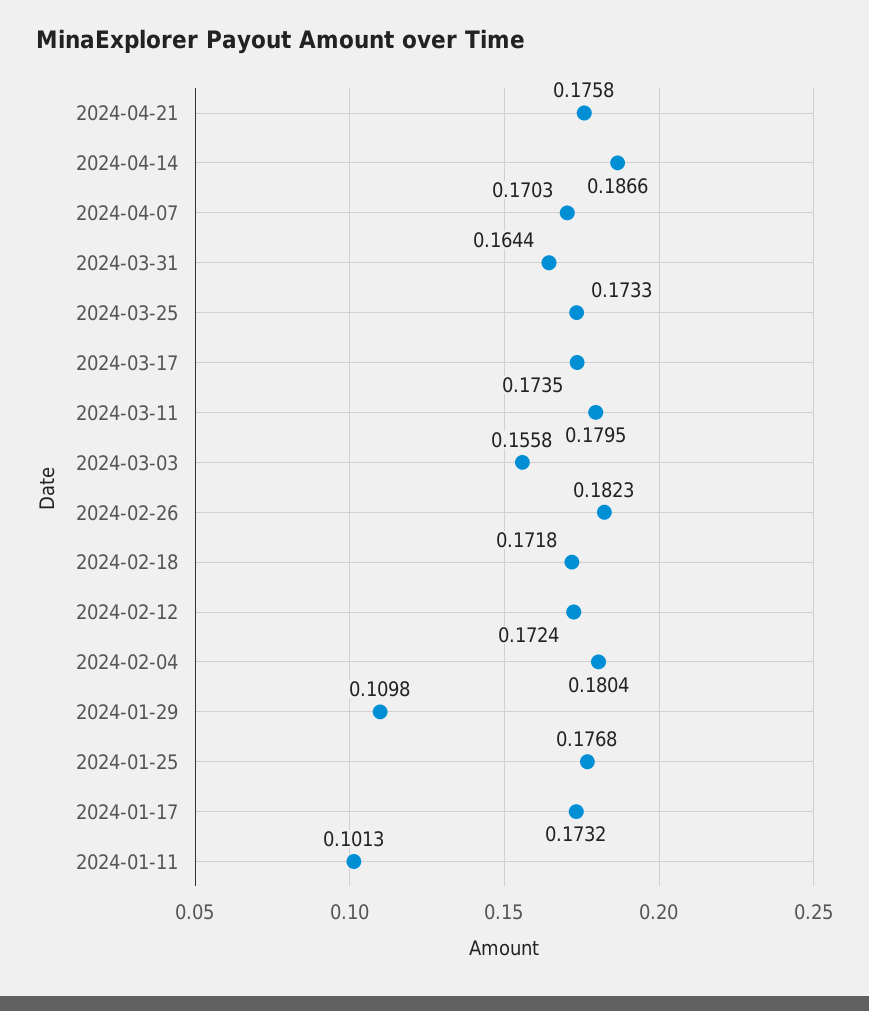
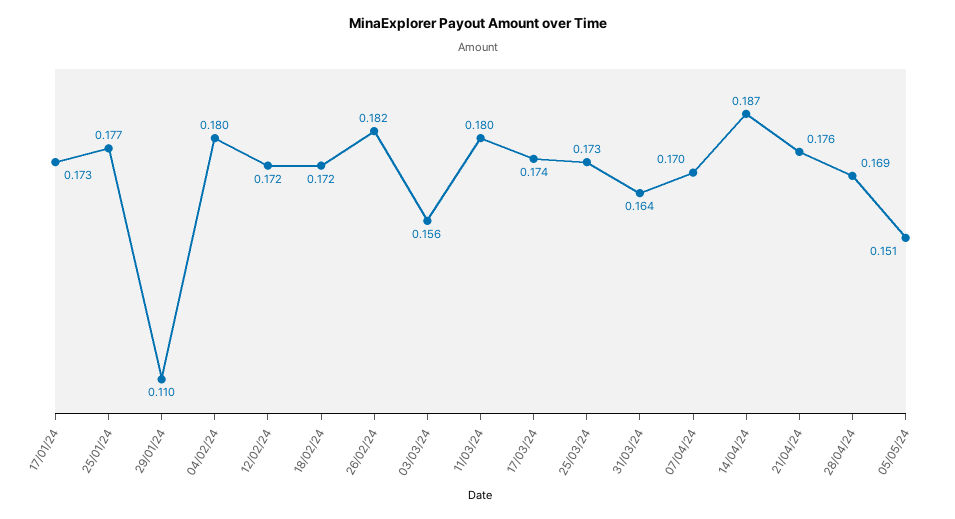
2024-01-11: 0.1013 -> none
28/04/24: none -> 0.169
05/05/24: none -> 0.151

